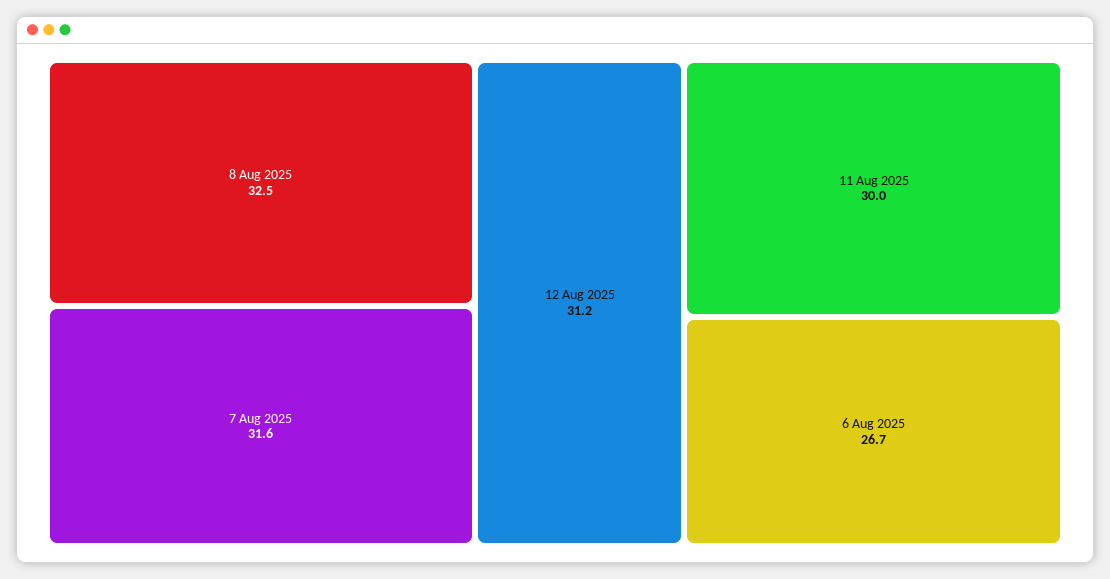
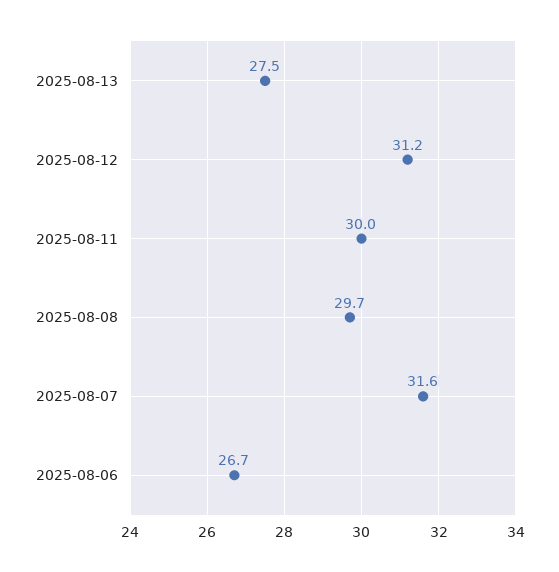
8 Aug 2025: 32.5 -> 29.7
2025-08-13: none -> 27.5

